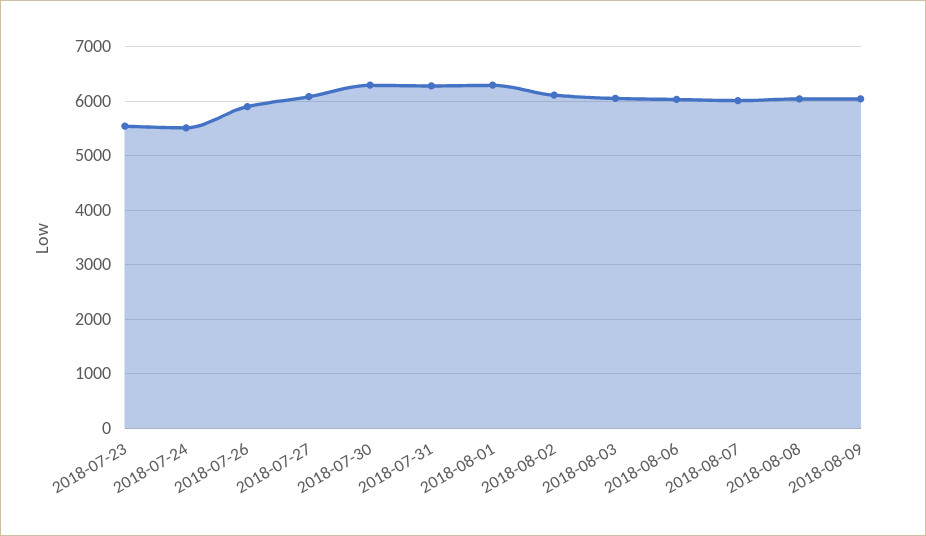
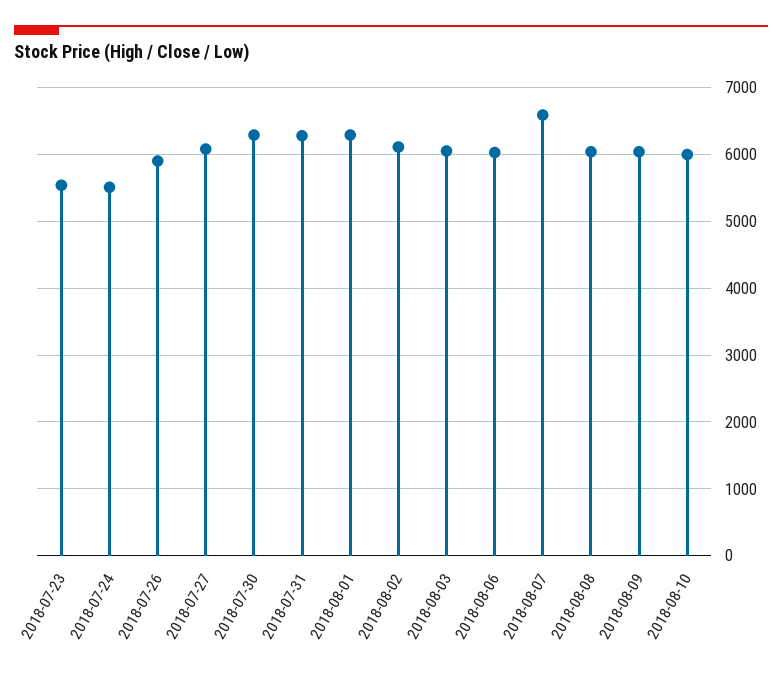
2018-08-07: 6000 -> 6600
2018-08-10: none -> 6000

